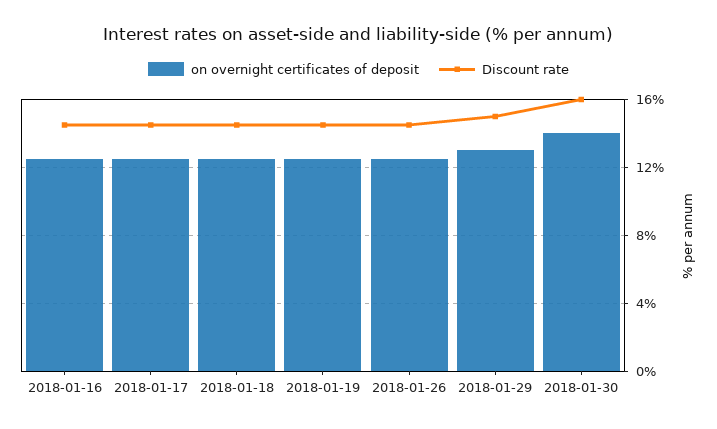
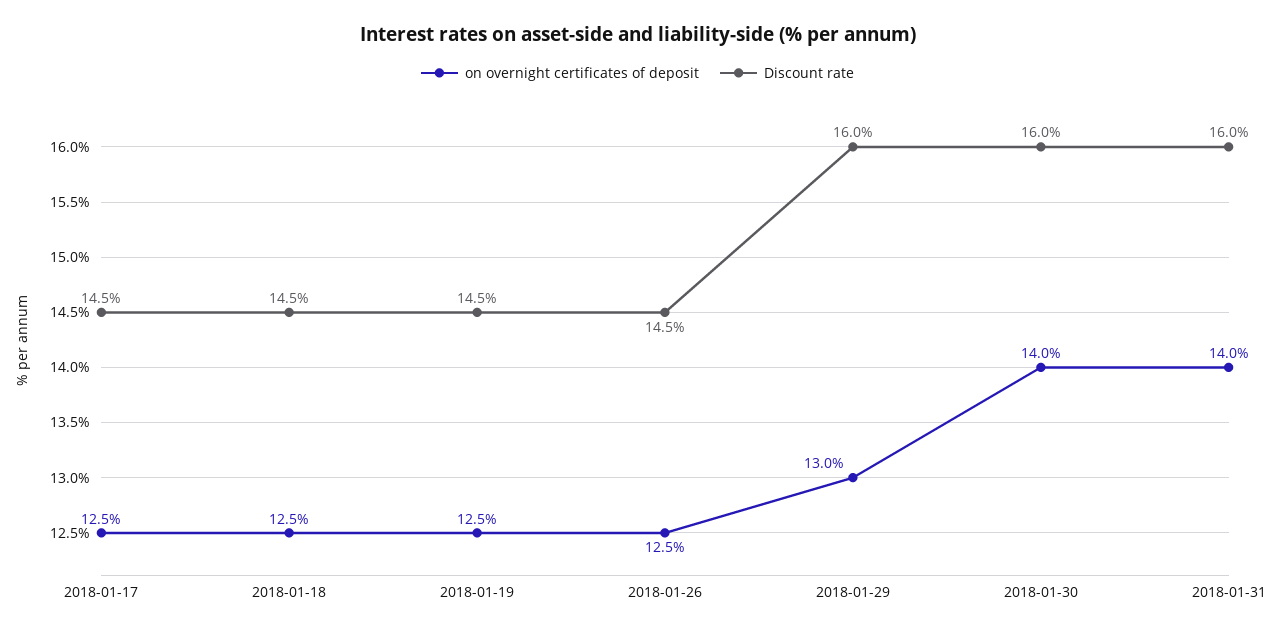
on overnight certificates of deposit, 2018-01-16: 12.5 -> none
Discount rate, 2018-01-16: 14.5 -> none
Discount rate, 2018-01-29: 15 -> 16
on overnight certificates of deposit, 2018-01-31: none -> 14
Discount rate, 2018-01-31: none -> 16

